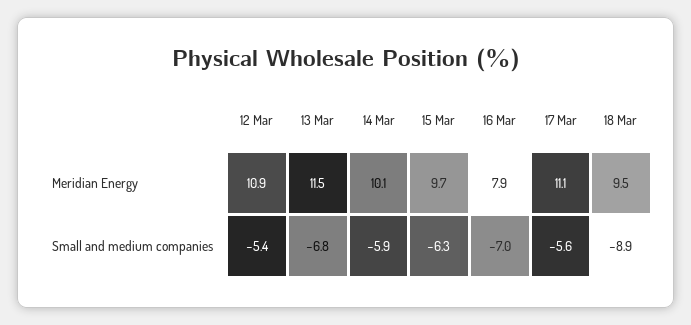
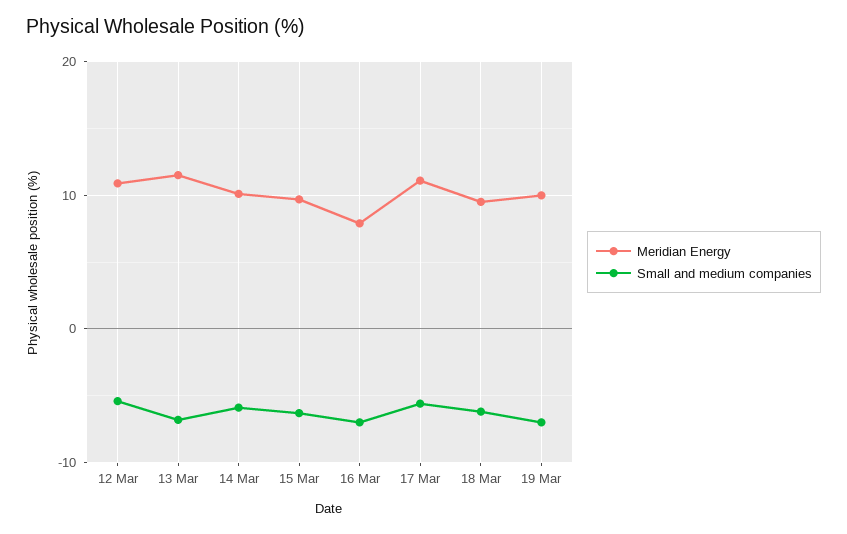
Small and medium companies, 18 Mar: -8.9 -> -6
Meridian Energy, 19 Mar: none -> 10
Small and medium companies, 19 Mar: none -> -7

